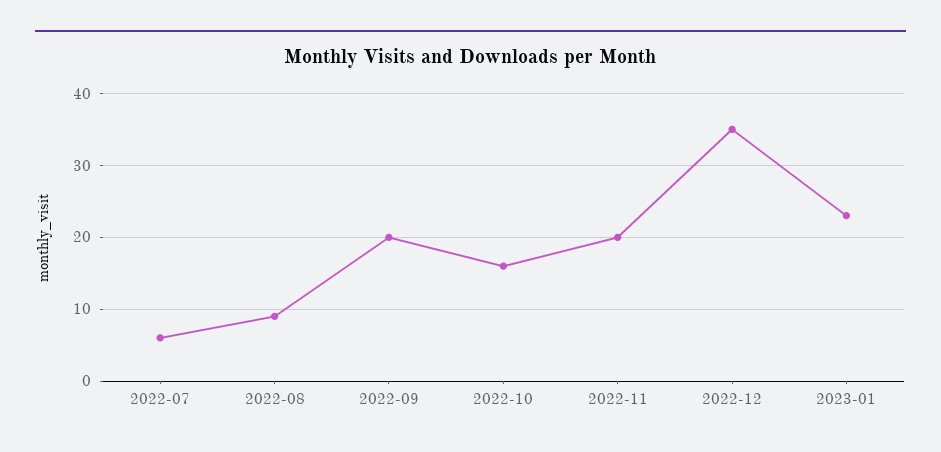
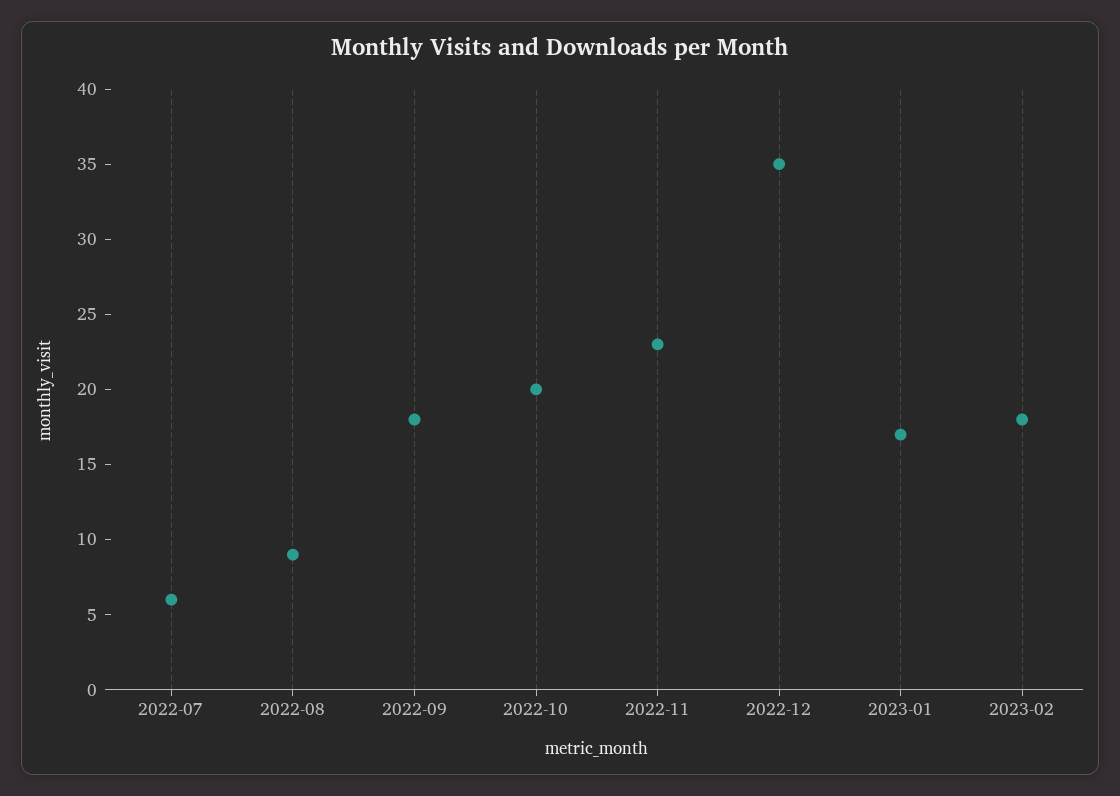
2022-09: 20 -> 18
2022-10: 16 -> 20
2022-11: 20 -> 23
2023-01: 23 -> 17
2023-02: none -> 18

